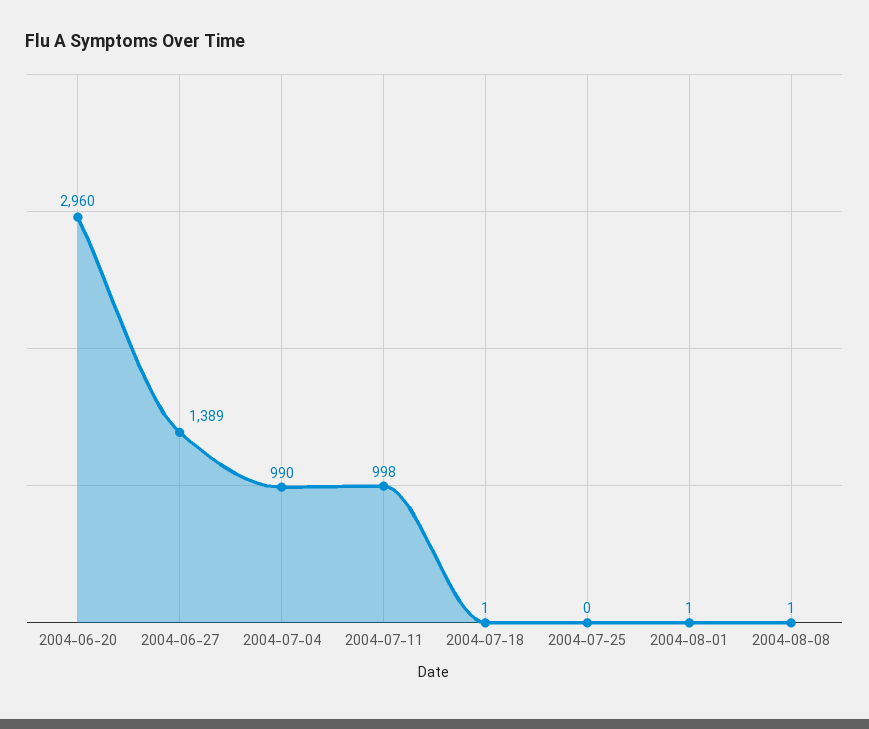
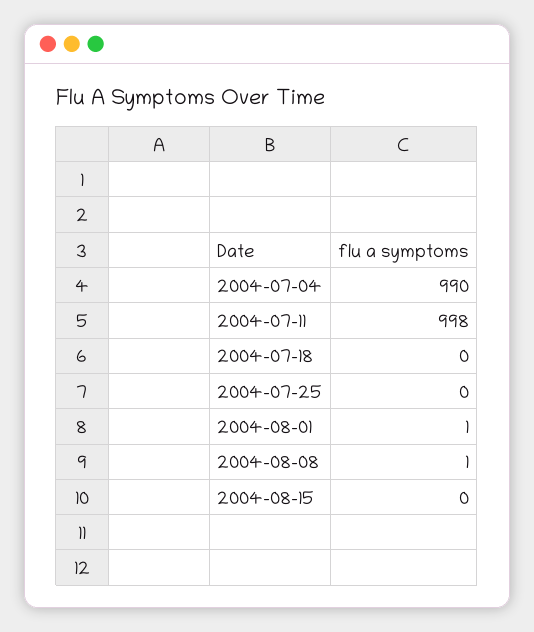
2004-06-20: 2960 -> none
2004-06-27: 1389 -> none
2004-07-18: 1 -> 0
2004-08-15: none -> 0

